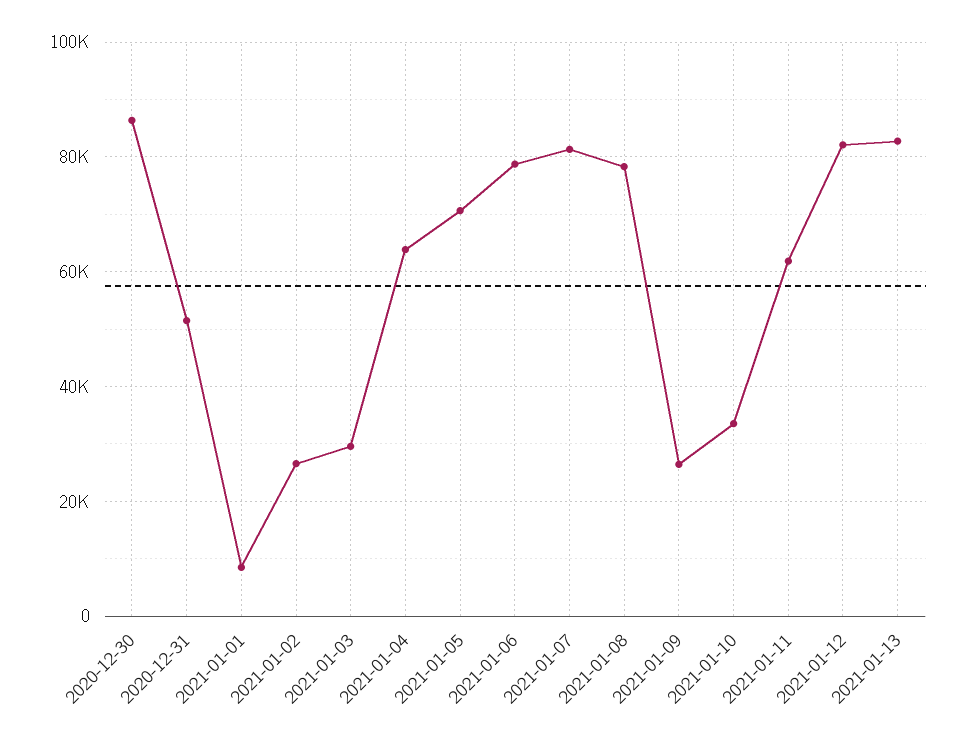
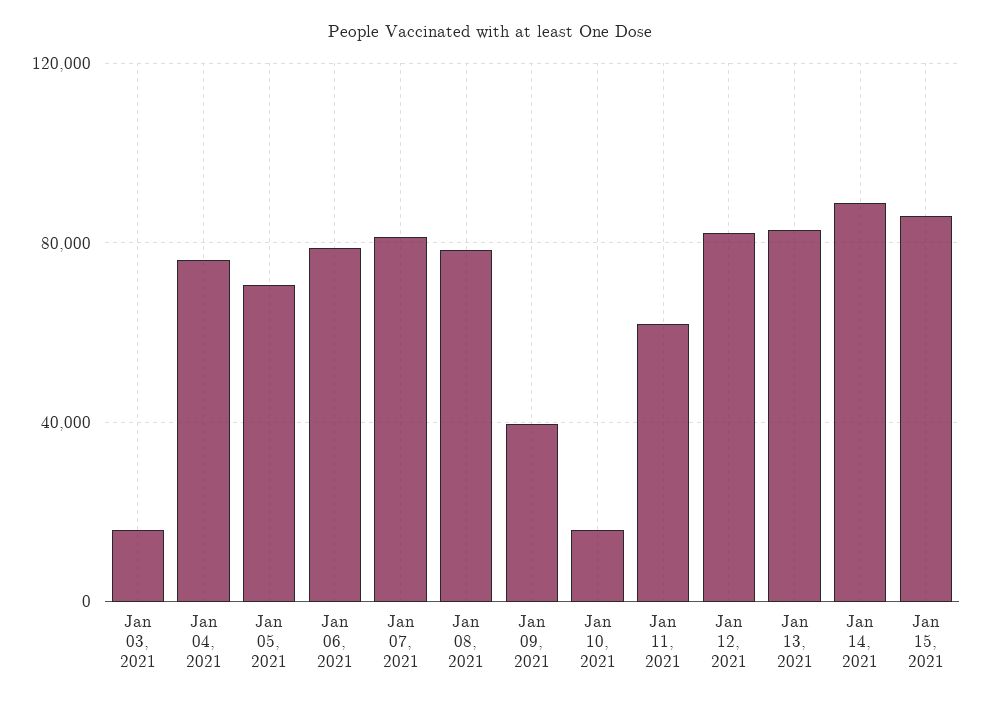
2020-12-30: 86000 -> none
2020-12-31: 52000 -> none
2021-01-01: 8000 -> none
2021-01-02: 26000 -> none
2021-01-03: 30000 -> 15000
2021-01-04: 64000 -> 75000
2021-01-09: 26000 -> 40000
2021-01-10: 34000 -> 15000
Jan 14, 2021: none -> 90000
Jan 15, 2021: none -> 85000

